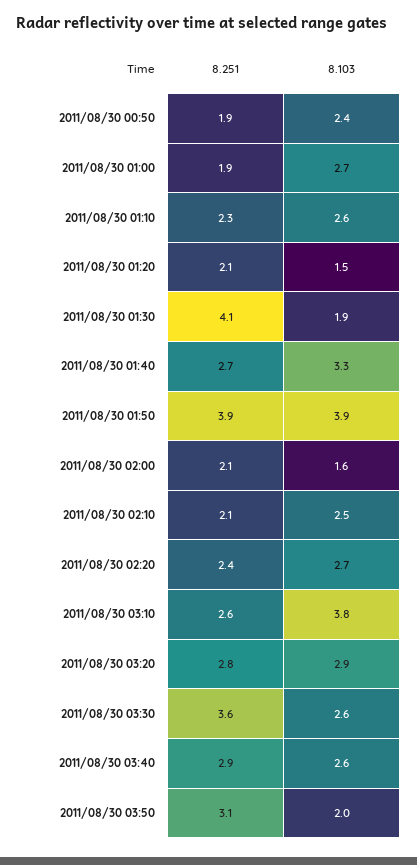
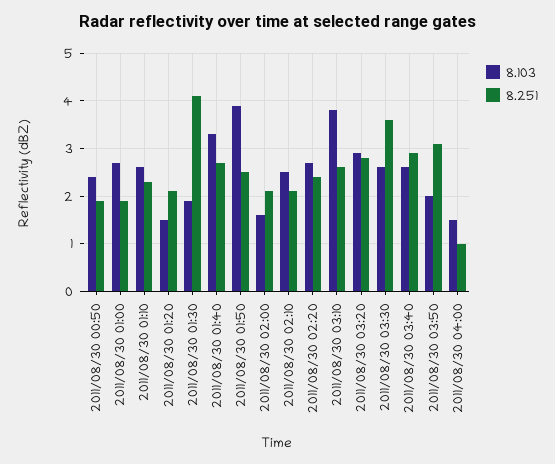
8.251, 2011/08/30 01:50: 3.9 -> 2.5
8.103, 2011/08/30 04:00: none -> 1.5
8.251, 2011/08/30 04:00: none -> 1

